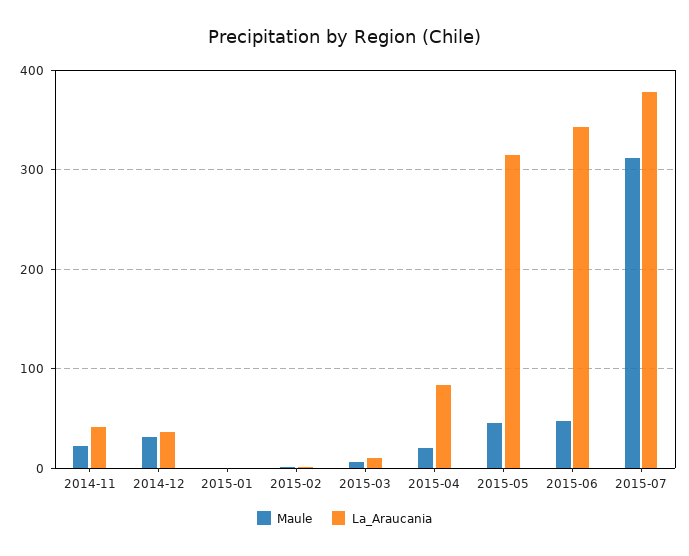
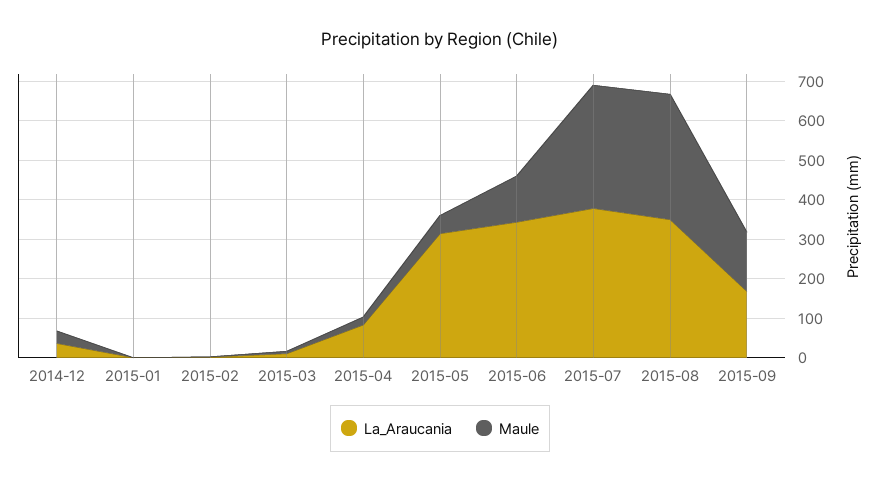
Maule, 2014-11: 20 -> none
La_Araucania, 2014-11: 40 -> none
Maule, 2015-06: 50 -> 125
La_Araucania, 2015-08: none -> 350
Maule, 2015-08: none -> 325
La_Araucania, 2015-09: none -> 175
Maule, 2015-09: none -> 150

